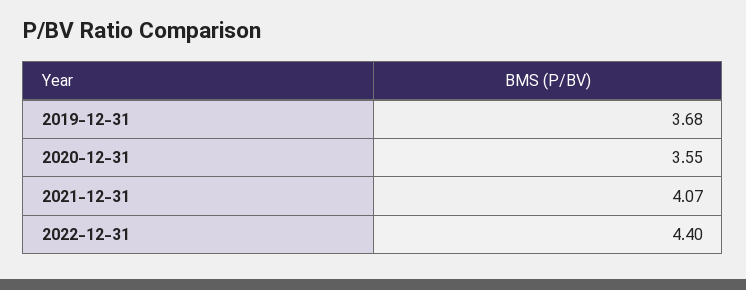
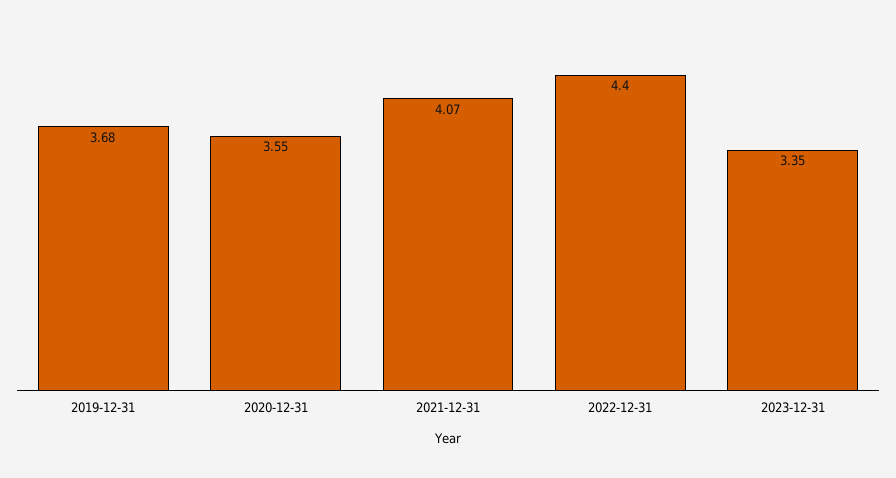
2023-12-31: none -> 3.35

